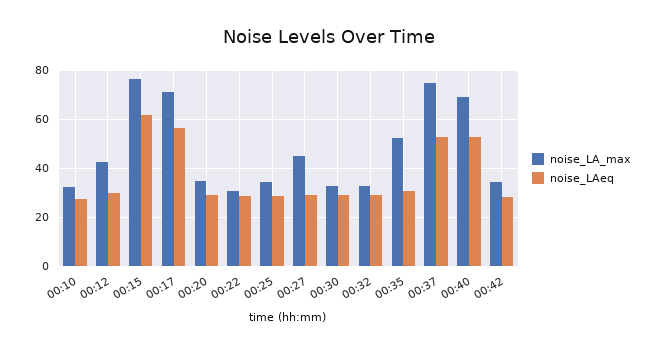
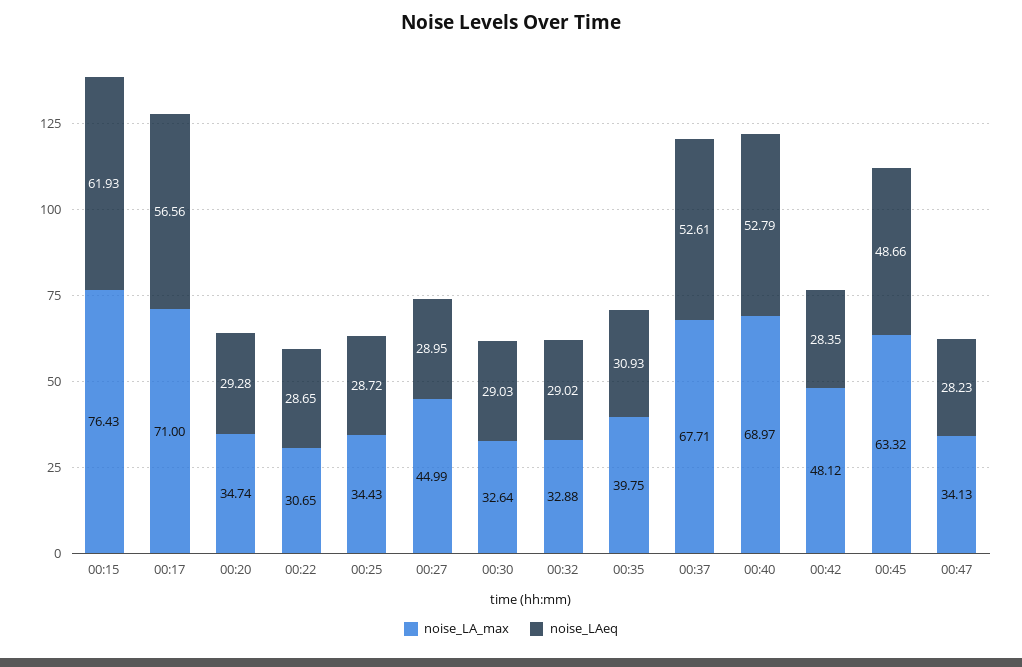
noise_LA_max, 00:10: 32.5 -> none
noise_LAeq, 00:10: 27.5 -> none
noise_LA_max, 00:12: 42.5 -> none
noise_LAeq, 00:12: 30 -> none
noise_LA_max, 00:35: 52.5 -> 39.75
noise_LA_max, 00:37: 75 -> 67.71
noise_LA_max, 00:42: 35 -> 48.12
noise_LA_max, 00:45: none -> 63.32
noise_LAeq, 00:45: none -> 48.66
noise_LA_max, 00:47: none -> 34.13
noise_LAeq, 00:47: none -> 28.23

